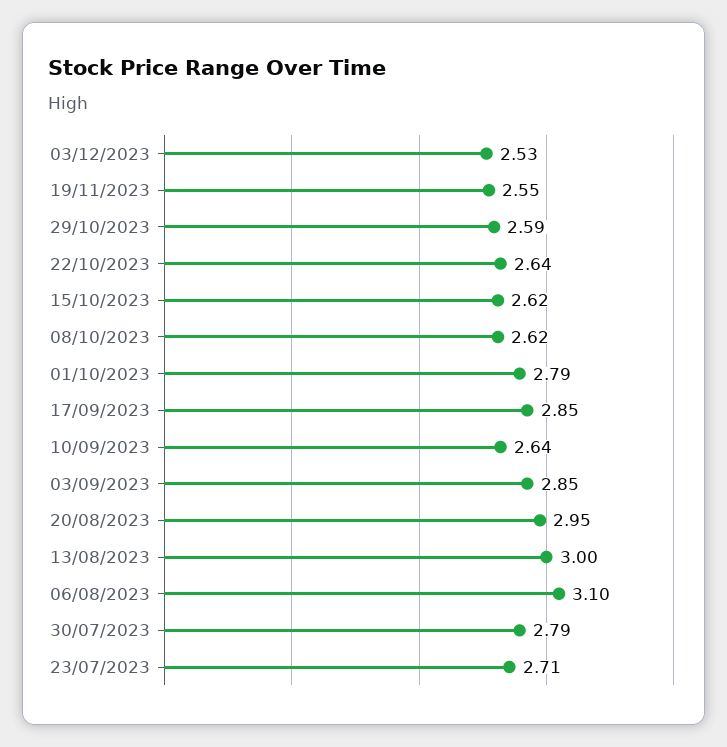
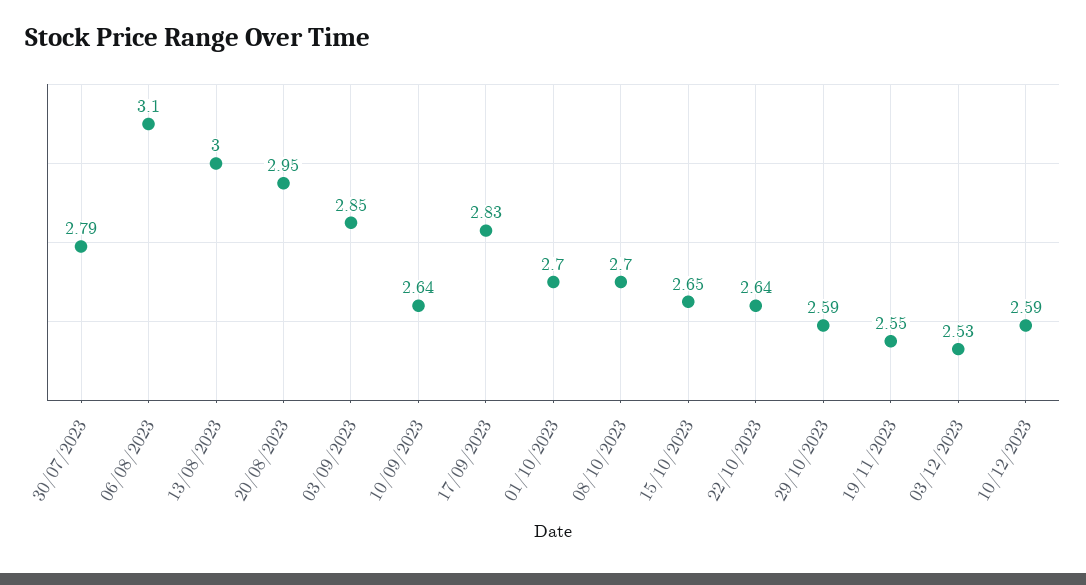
15/10/2023: 2.62 -> 2.65
08/10/2023: 2.62 -> 2.7
01/10/2023: 2.79 -> 2.7
17/09/2023: 2.85 -> 2.83
23/07/2023: 2.71 -> none
10/12/2023: none -> 2.59

